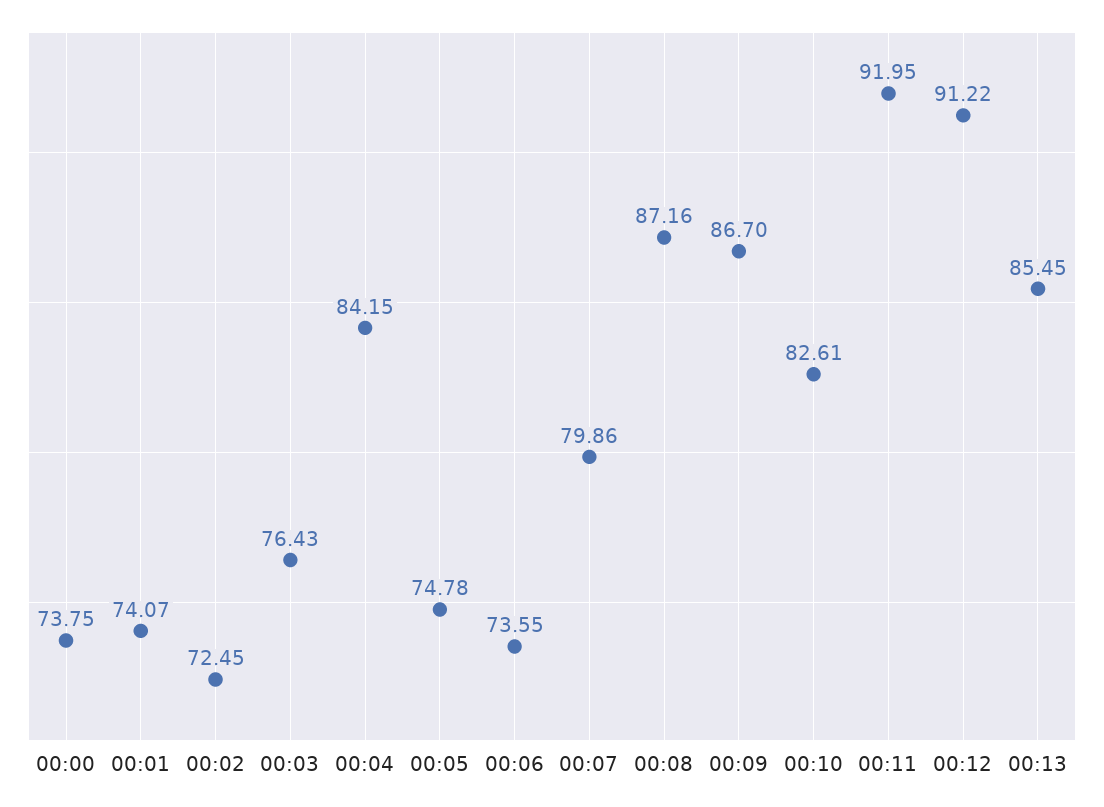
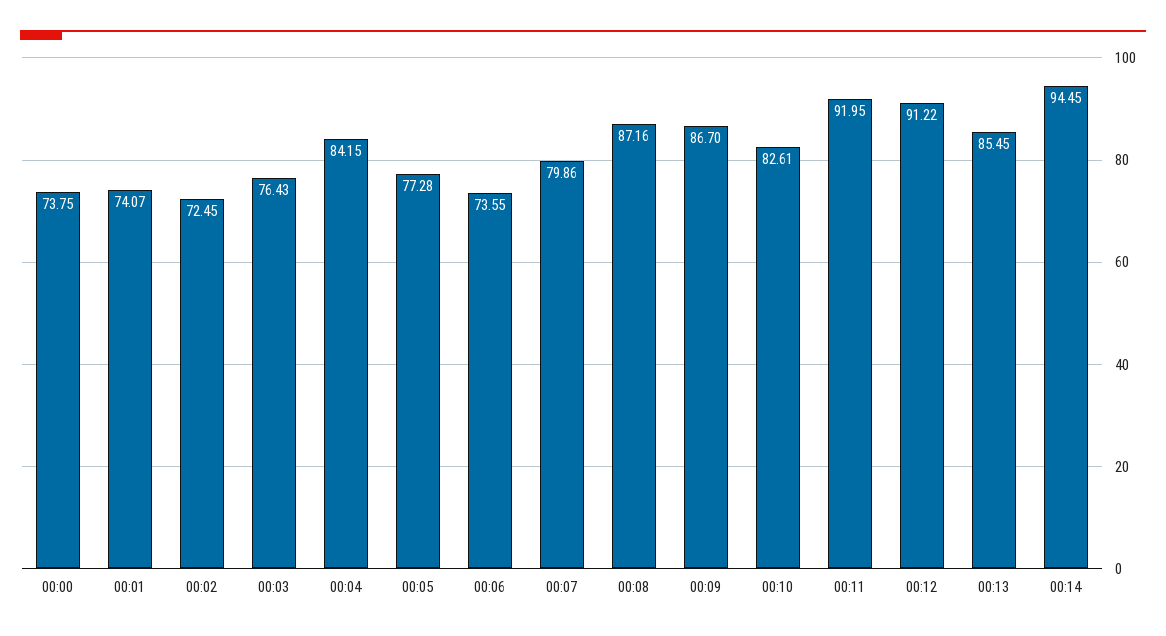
00:05: 74.78 -> 77.28
00:14: none -> 94.45

